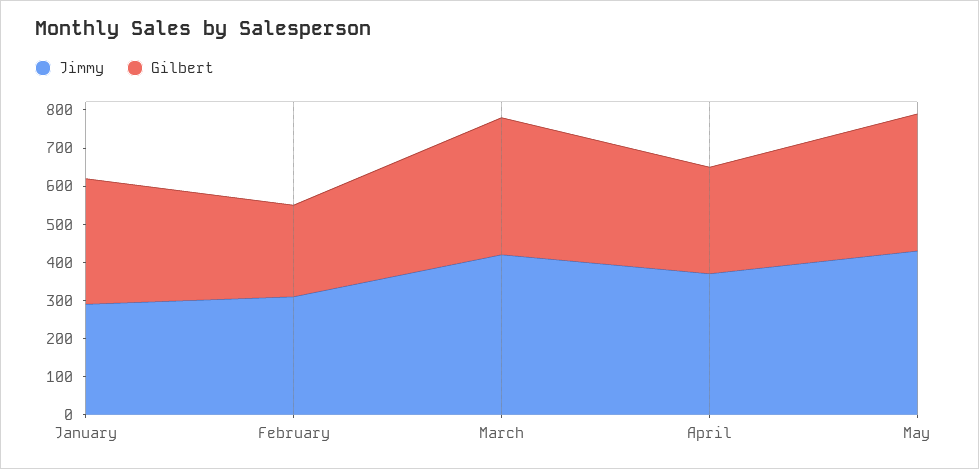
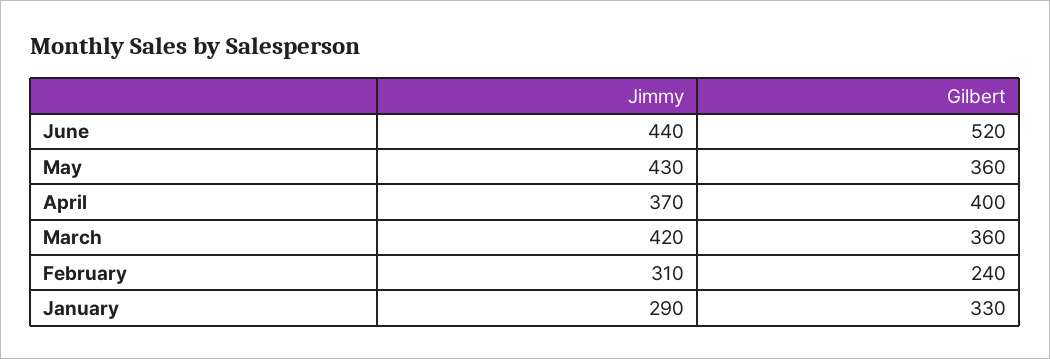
Gilbert, April: 275 -> 400
Jimmy, June: none -> 440
Gilbert, June: none -> 520

